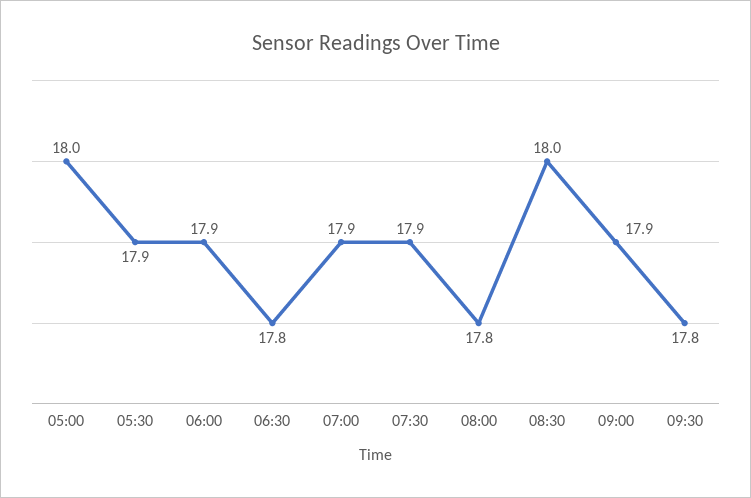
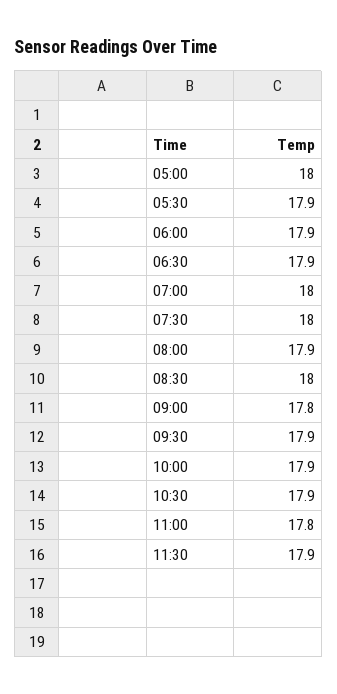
06:30: 17.8 -> 17.9
07:00: 17.9 -> 18
07:30: 17.9 -> 18
08:00: 17.8 -> 17.9
09:00: 17.9 -> 17.8
09:30: 17.8 -> 17.9
10:00: none -> 17.9
10:30: none -> 17.9
11:00: none -> 17.8
11:30: none -> 17.9

